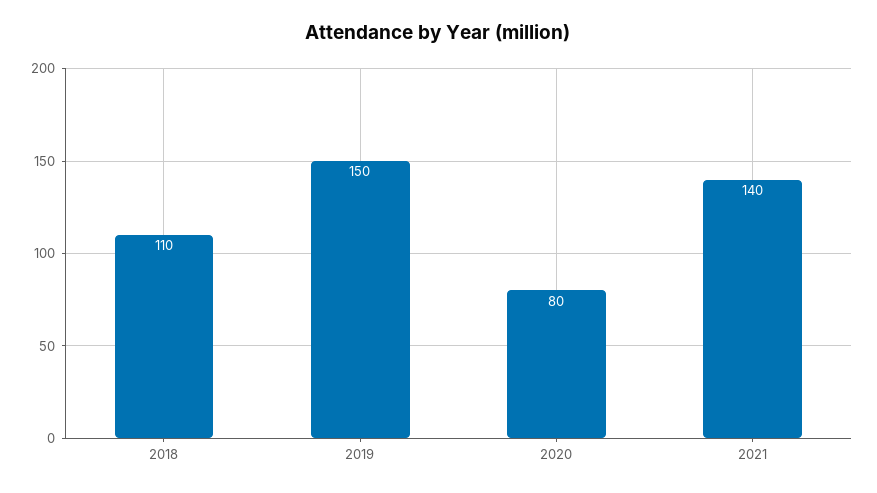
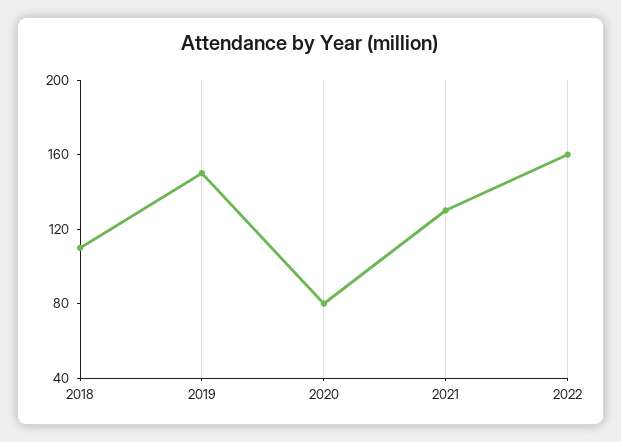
2021: 140 -> 130
2022: none -> 160

